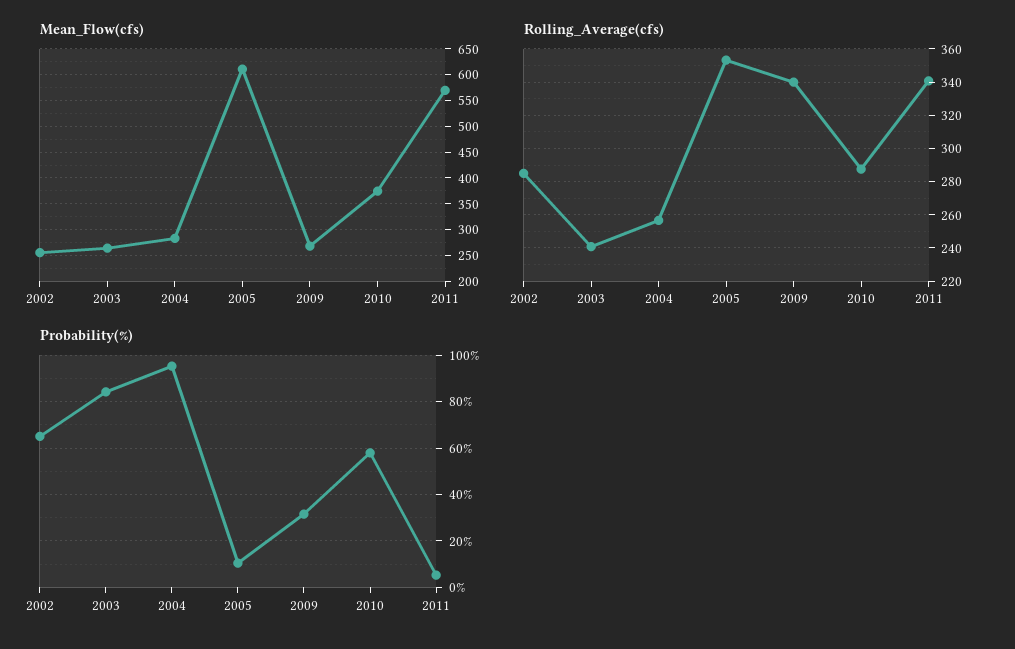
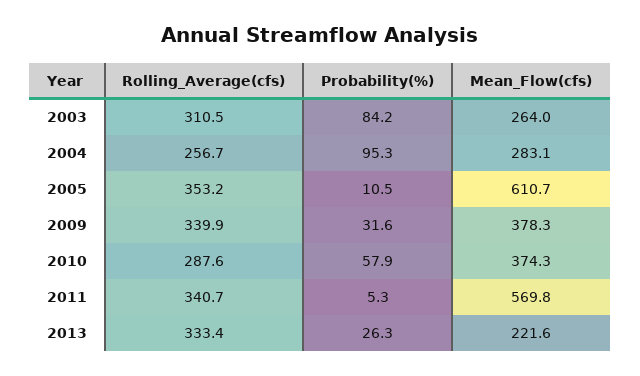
Mean_Flow(cfs), 2002: 250 -> none
Mean_Flow(cfs), 2009: 275 -> 378.3
Rolling_Average(cfs), 2002: 285 -> none
Rolling_Average(cfs), 2003: 240 -> 310.5
Probability(%), 2002: 65 -> none
Rolling_Average(cfs), 2013: none -> 333.4
Probability(%), 2013: none -> 26.3
Mean_Flow(cfs), 2013: none -> 221.6

